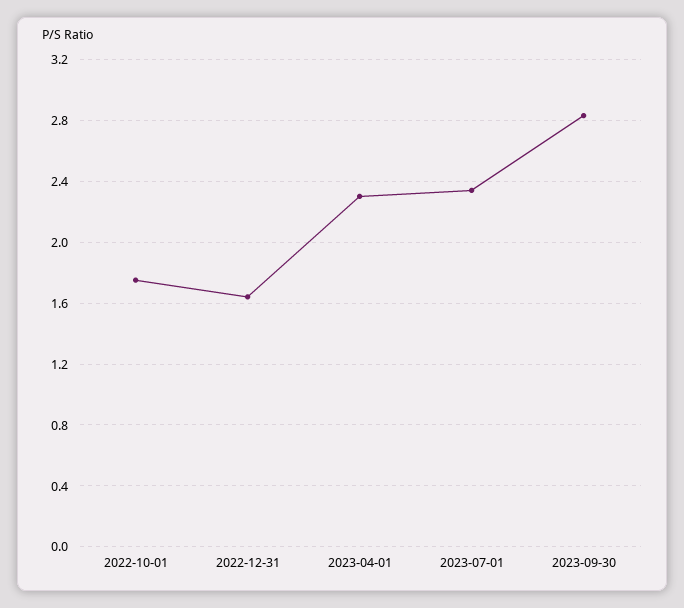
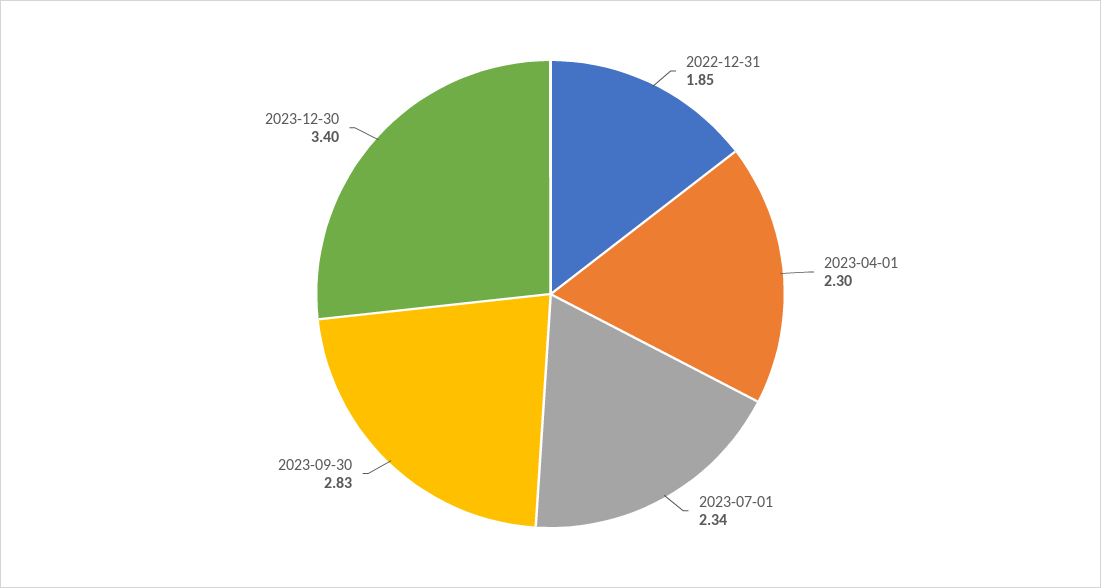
2022-10-01: 1.75 -> none
2022-12-31: 1.65 -> 1.85
2023-12-30: none -> 3.4

